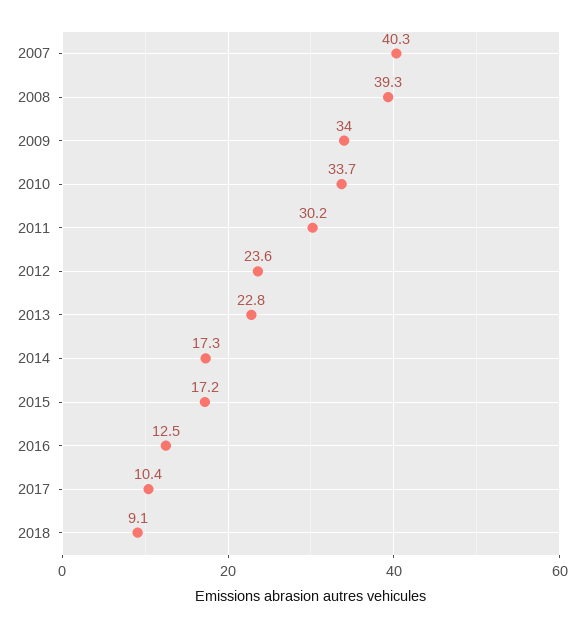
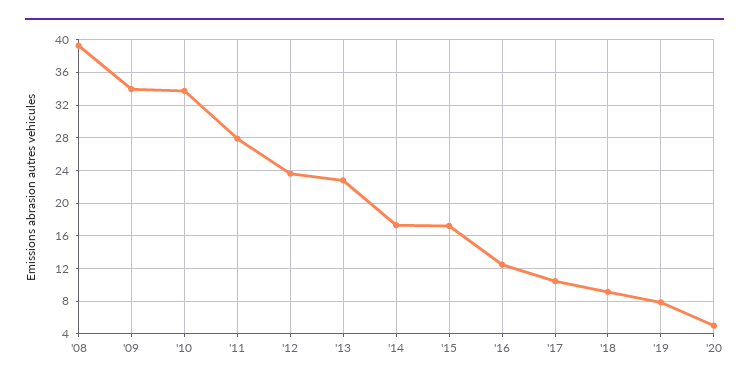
2007: 40.3 -> none
2011: 30.2 -> 28
'19: none -> 8
'20: none -> 5

